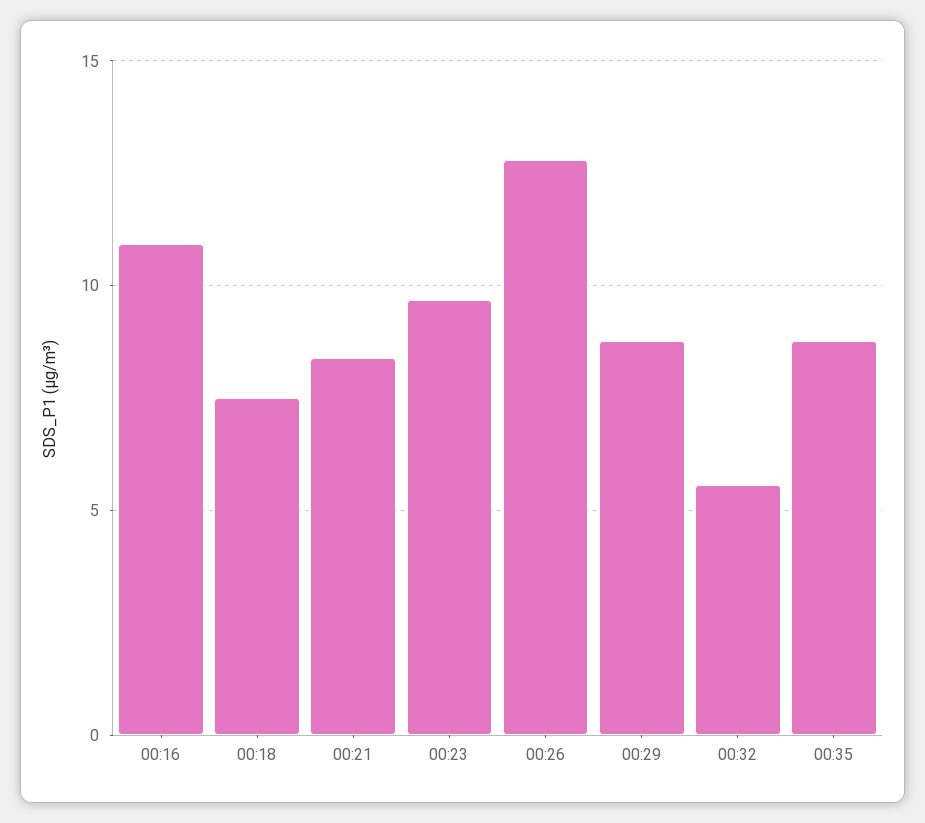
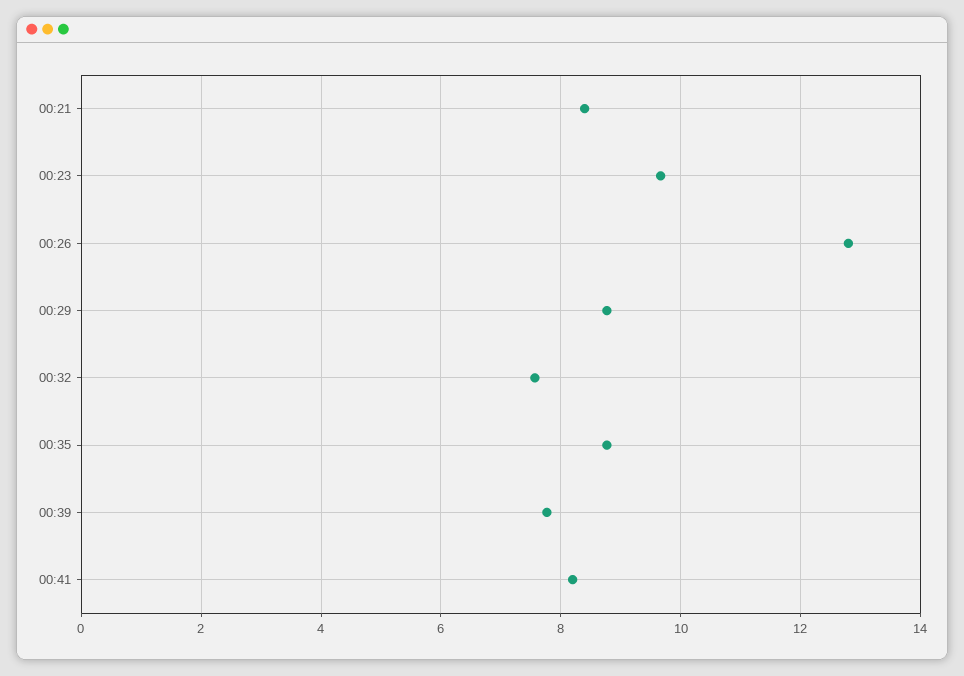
00:16: 11 -> none
00:18: 7.5 -> none
00:32: 5.5 -> 7.6
00:39: none -> 7.8
00:41: none -> 8.2

